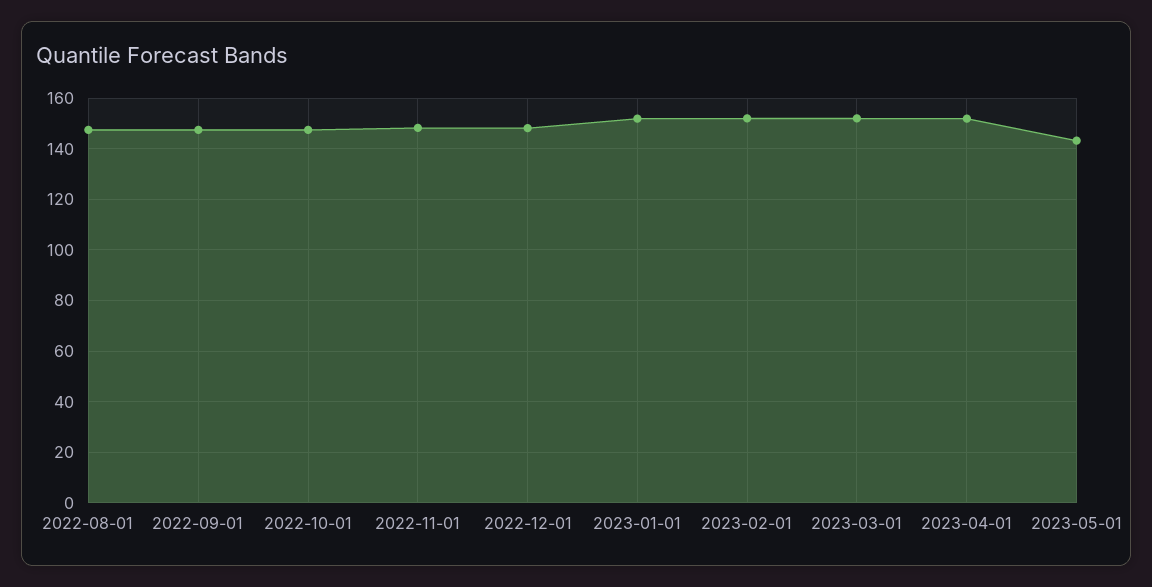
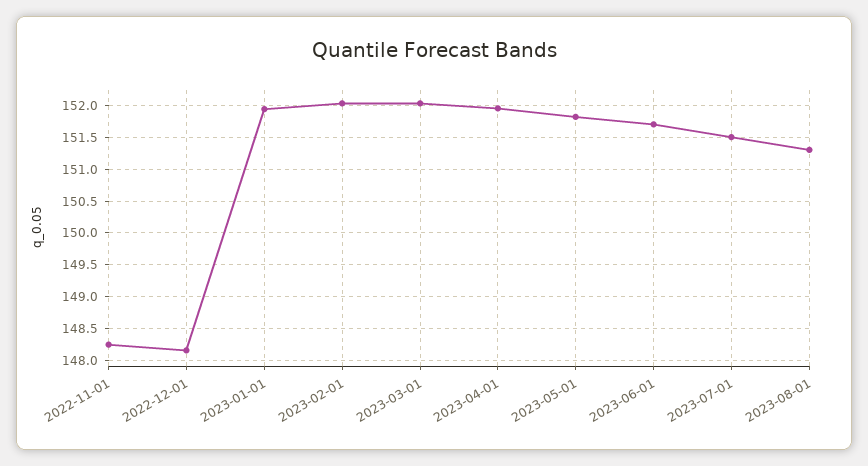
2022-08-01: 147.5 -> none
2022-09-01: 147.5 -> none
2022-10-01: 147.5 -> none
2023-05-01: 142.5 -> 151.8
2023-06-01: none -> 151.7
2023-07-01: none -> 151.5
2023-08-01: none -> 151.3

